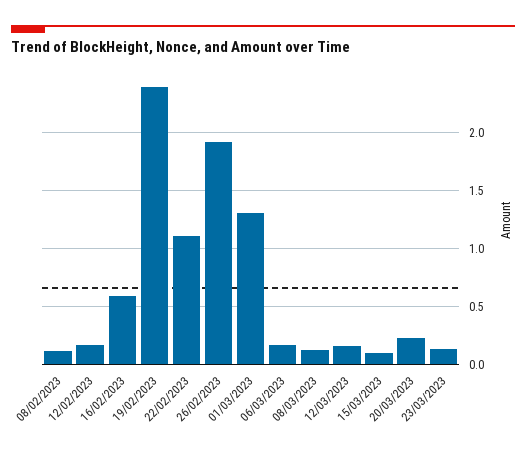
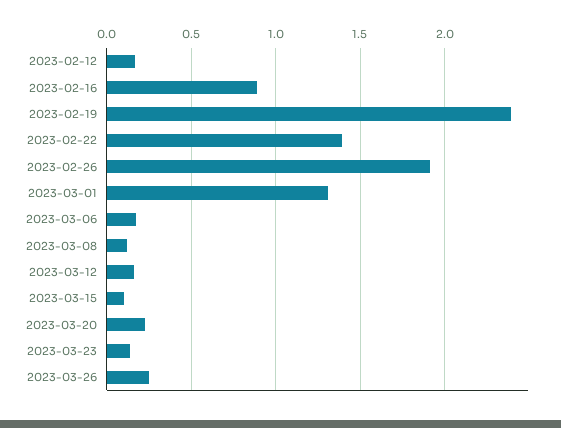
08/02/2023: 0.1 -> none
16/02/2023: 0.6 -> 0.9
22/02/2023: 1.1 -> 1.4
2023-03-26: none -> 0.25

